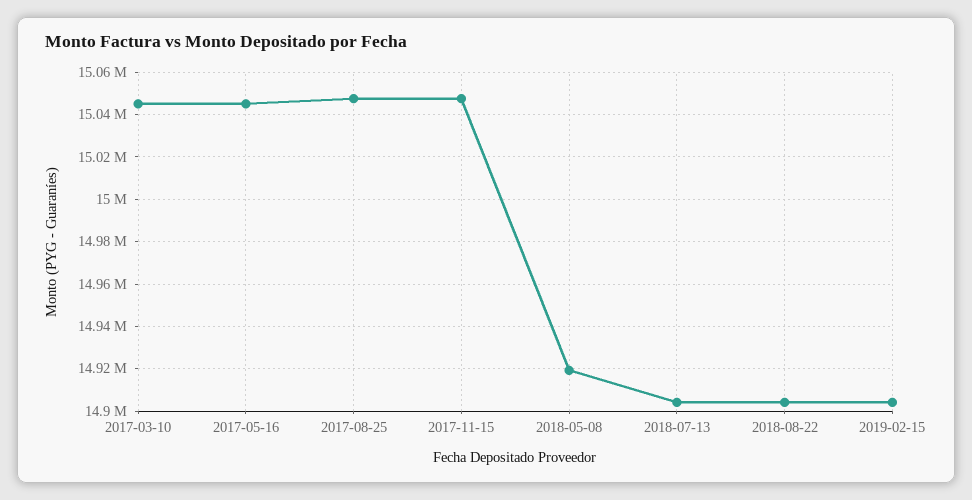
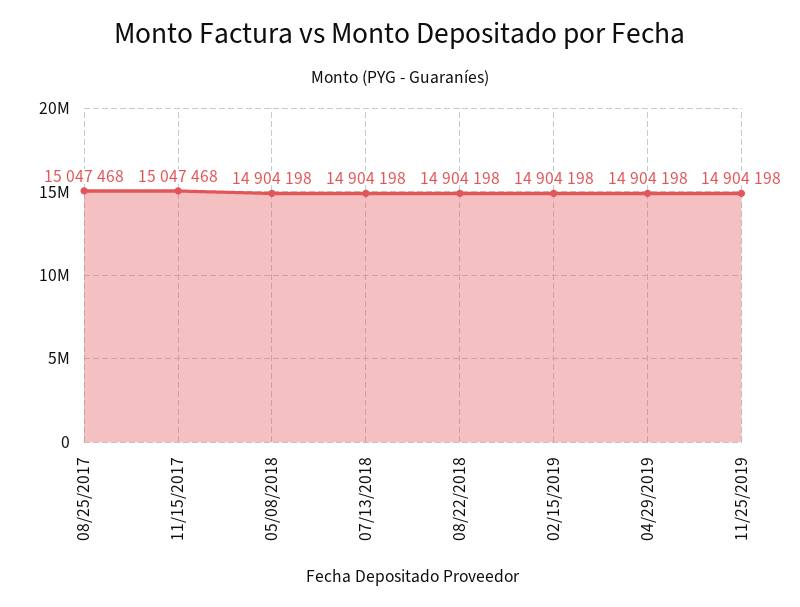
2017-03-10: 15045000 -> none
2017-05-16: 15045000 -> none
2018-05-08: 14920000 -> 14904198
04/29/2019: none -> 14904198
11/25/2019: none -> 14904198

